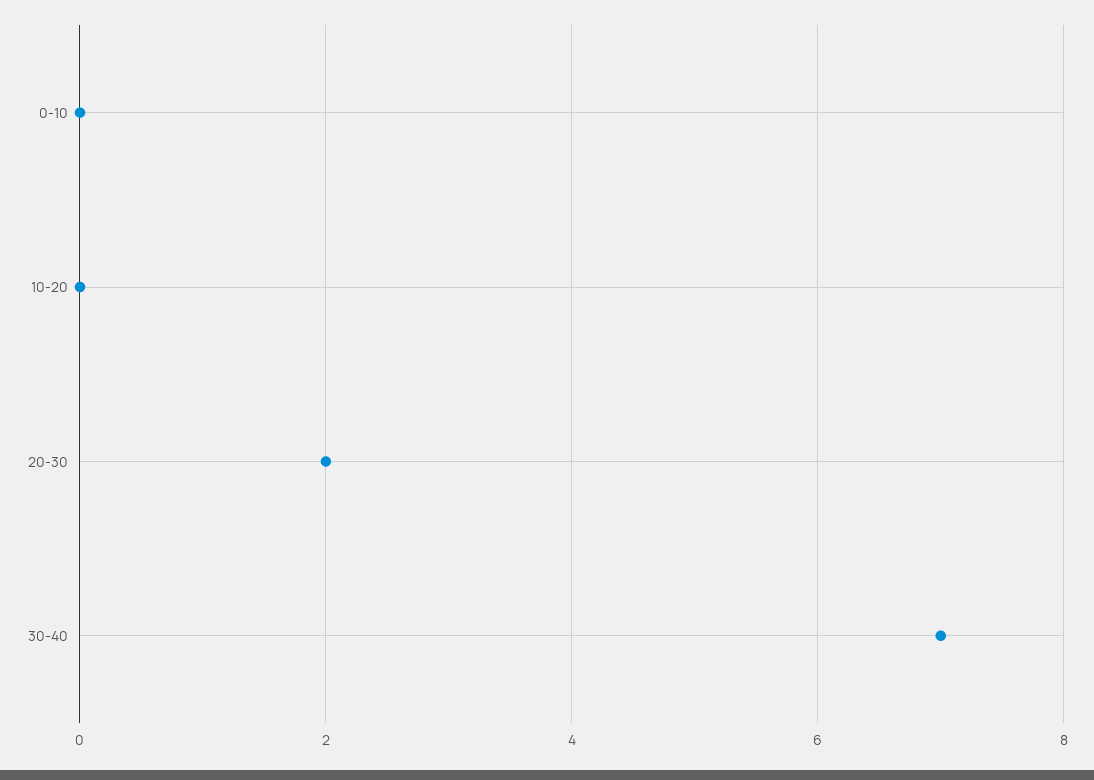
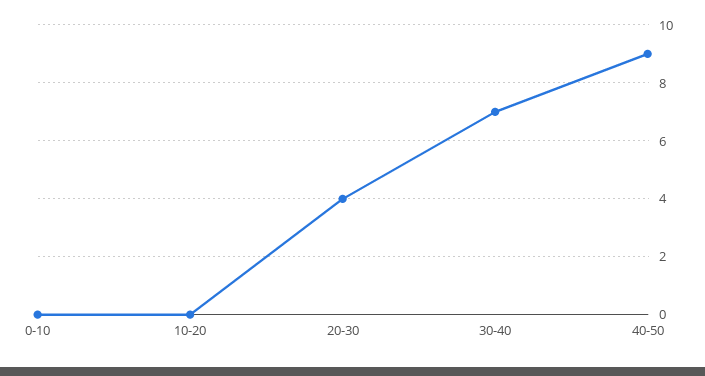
20-30: 2 -> 4
40-50: none -> 9

